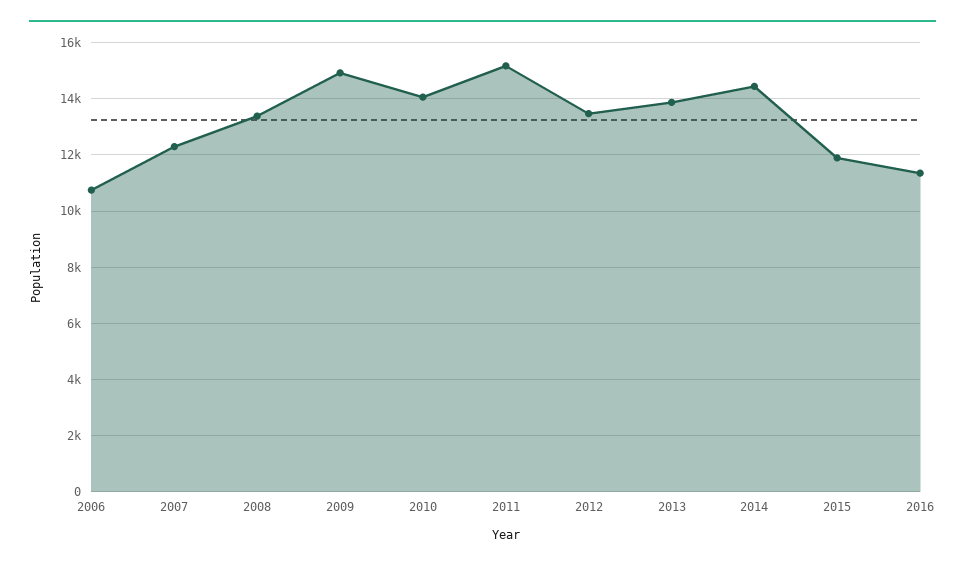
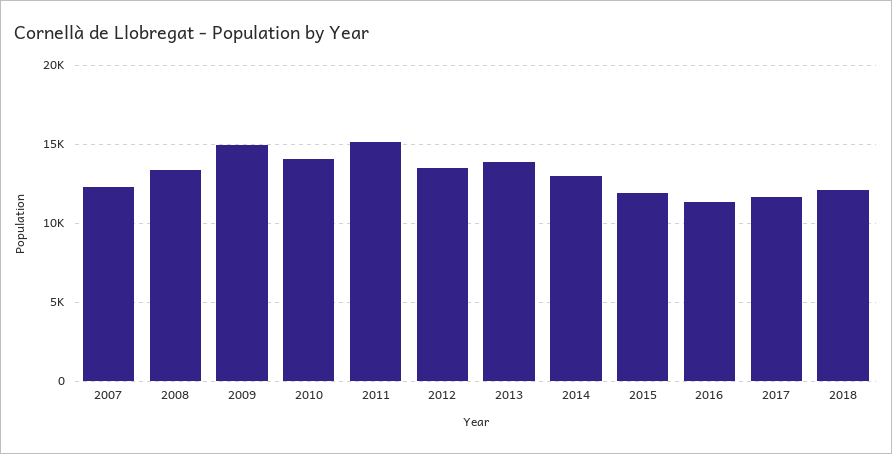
2006: 10750 -> none
2014: 14500 -> 13000
2017: none -> 11500
2018: none -> 12000

